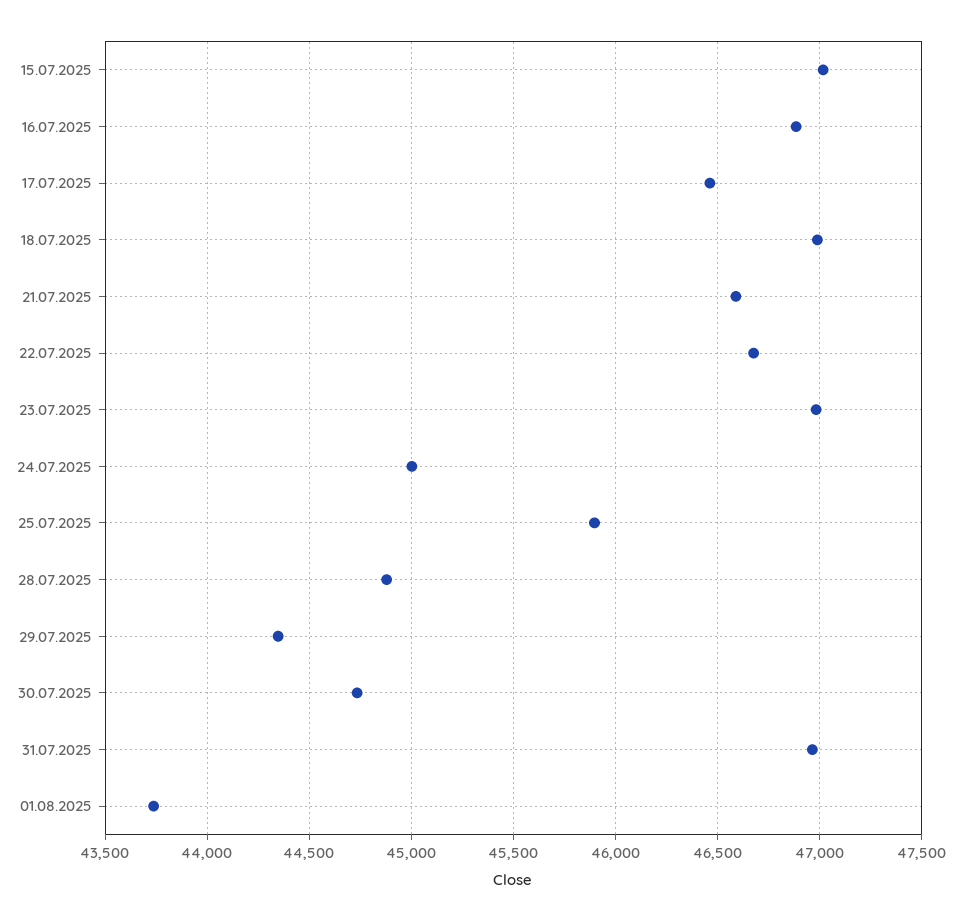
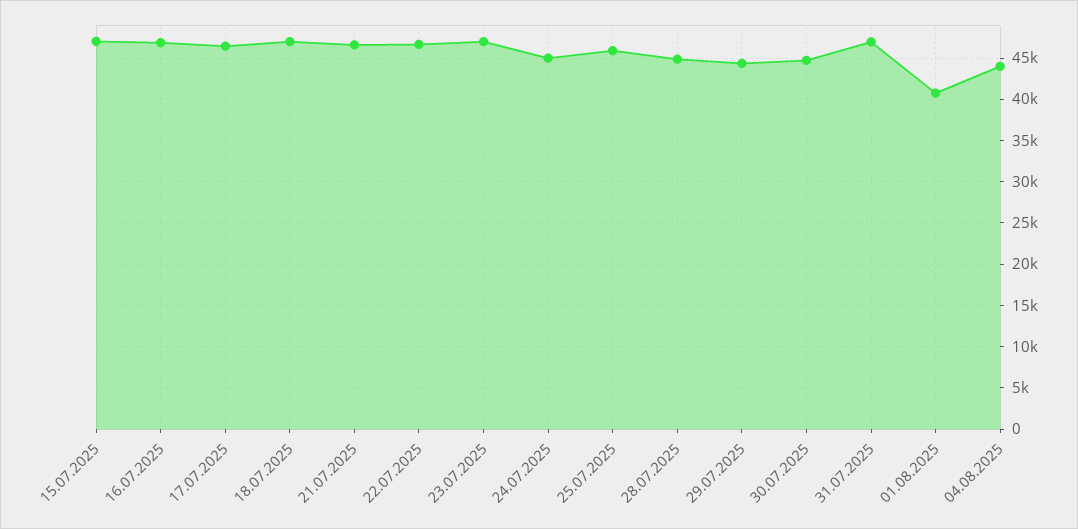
01.08.2025: 43750 -> 41000
04.08.2025: none -> 44000

